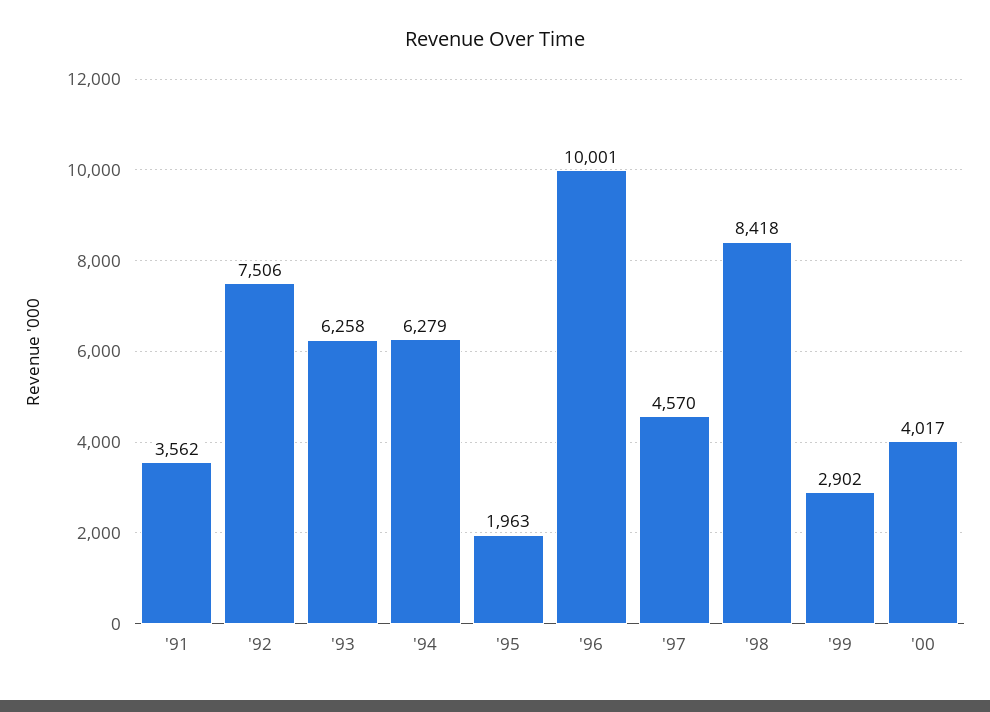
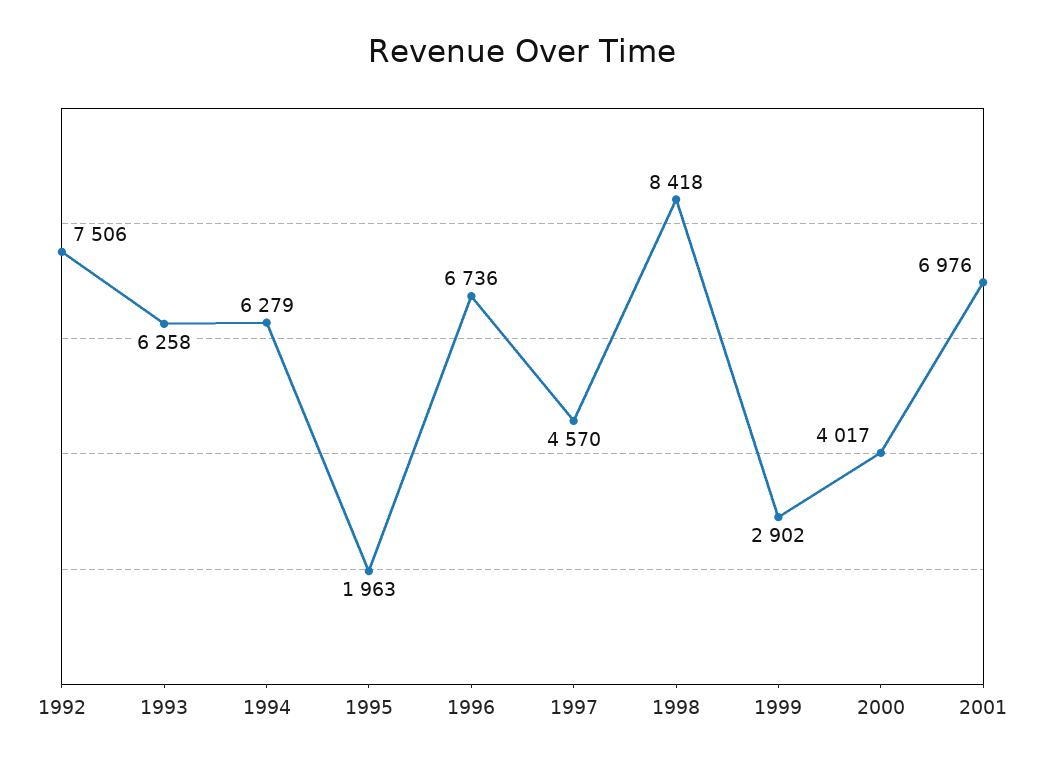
'91: 3562 -> none
'96: 10001 -> 6736
2001: none -> 6976

